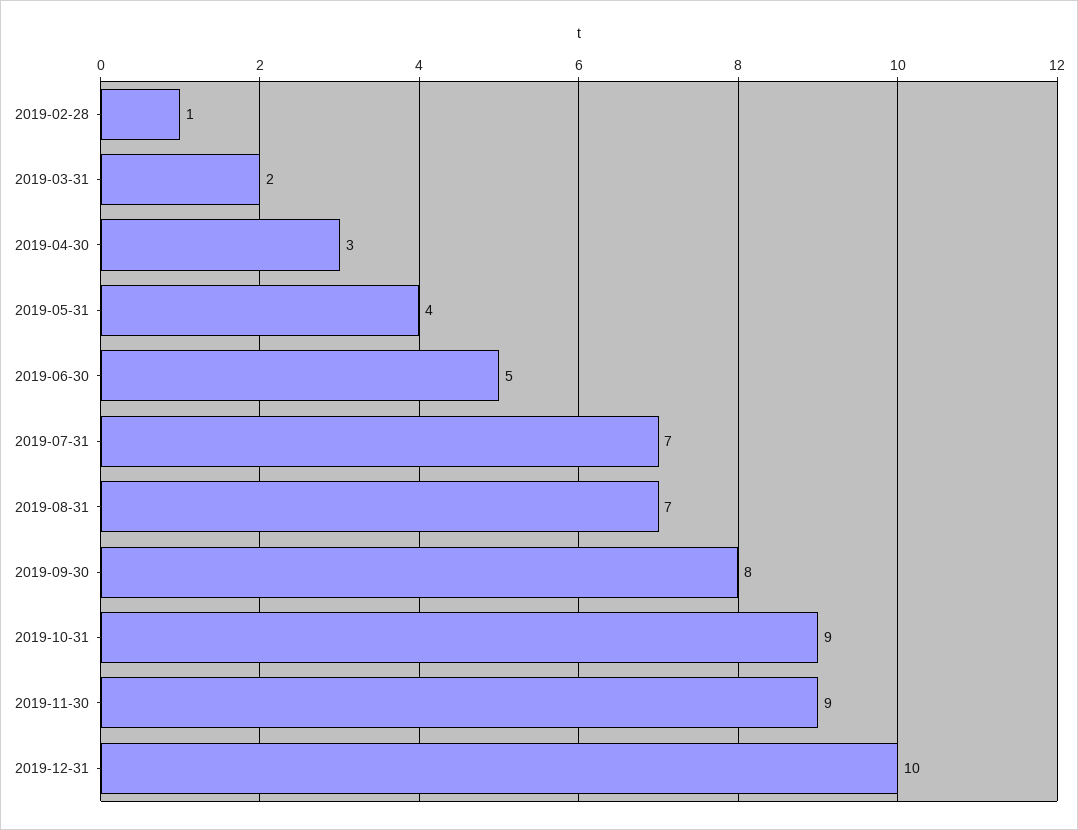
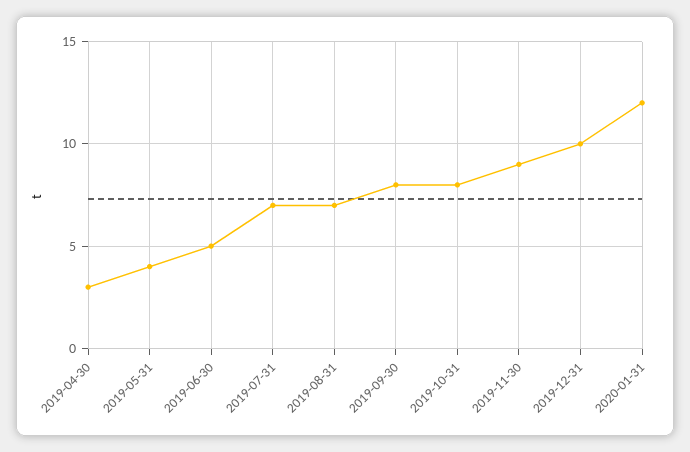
2019-02-28: 1 -> none
2019-03-31: 2 -> none
2019-10-31: 9 -> 8
2020-01-31: none -> 12

